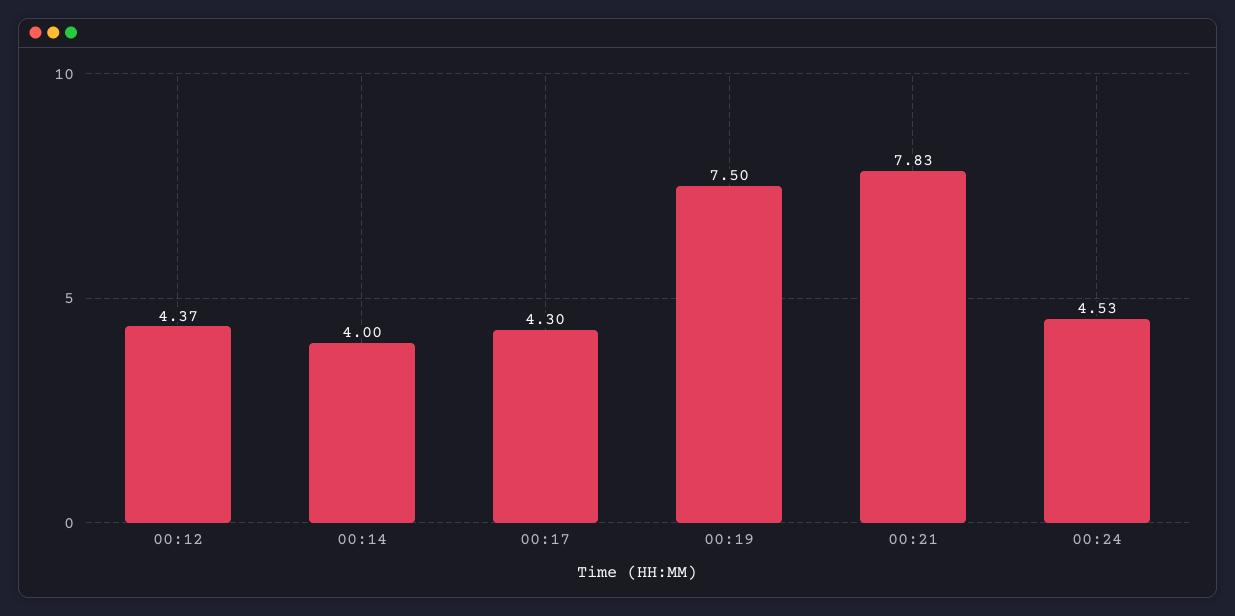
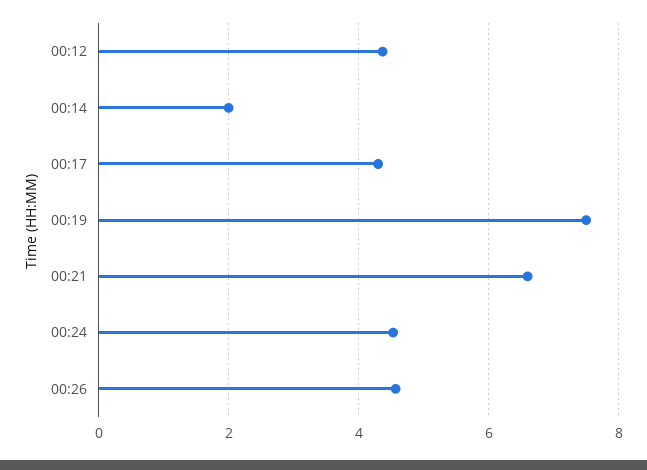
00:14: 4 -> 2
00:21: 7.83 -> 6.6
00:26: none -> 4.6

